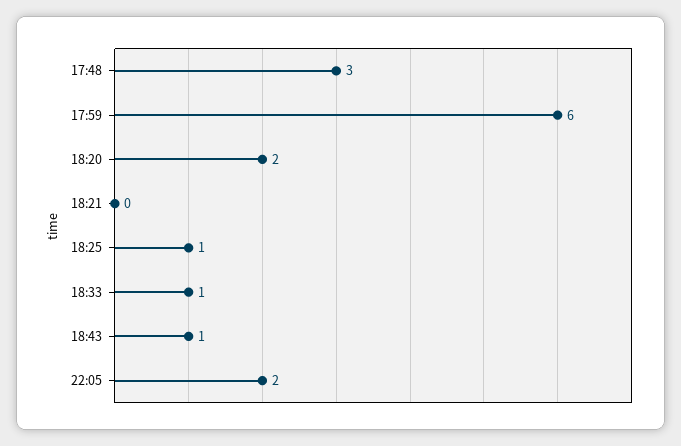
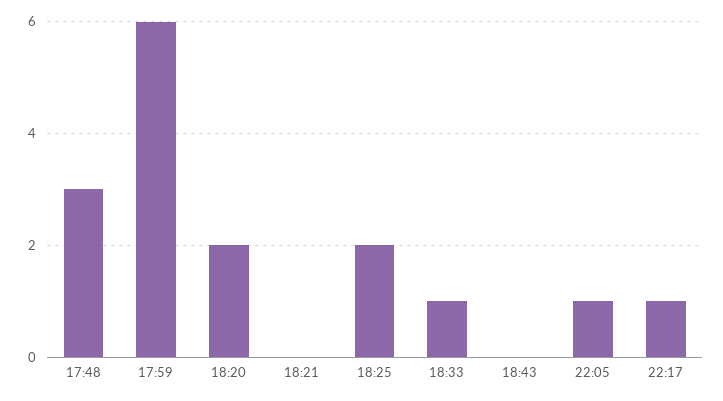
18:25: 1 -> 2
18:43: 1 -> 0
22:05: 2 -> 1
22:17: none -> 1

